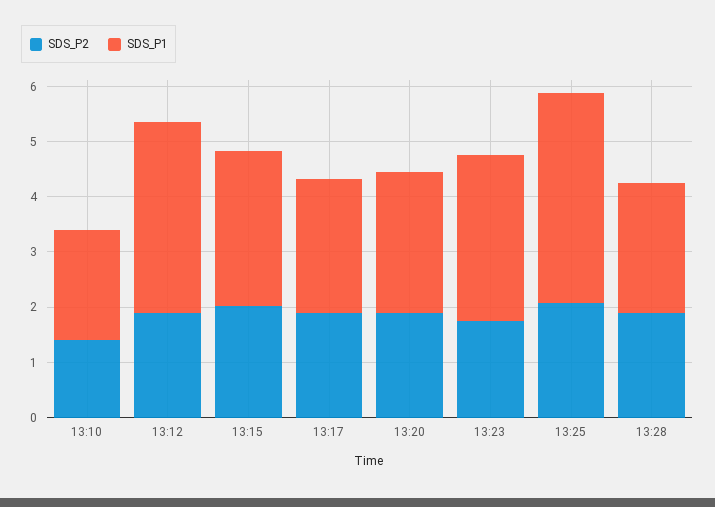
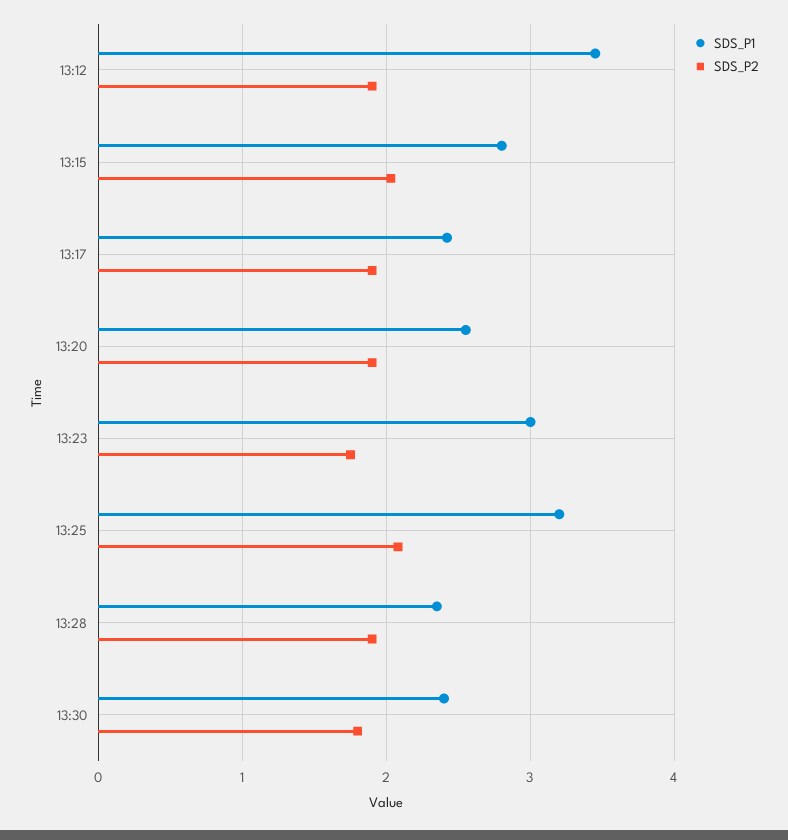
SDS_P2, 13:10: 1.4 -> none
SDS_P1, 13:10: 2 -> none
SDS_P1, 13:25: 3.8 -> 3.2
SDS_P1, 13:30: none -> 2.4
SDS_P2, 13:30: none -> 1.8

